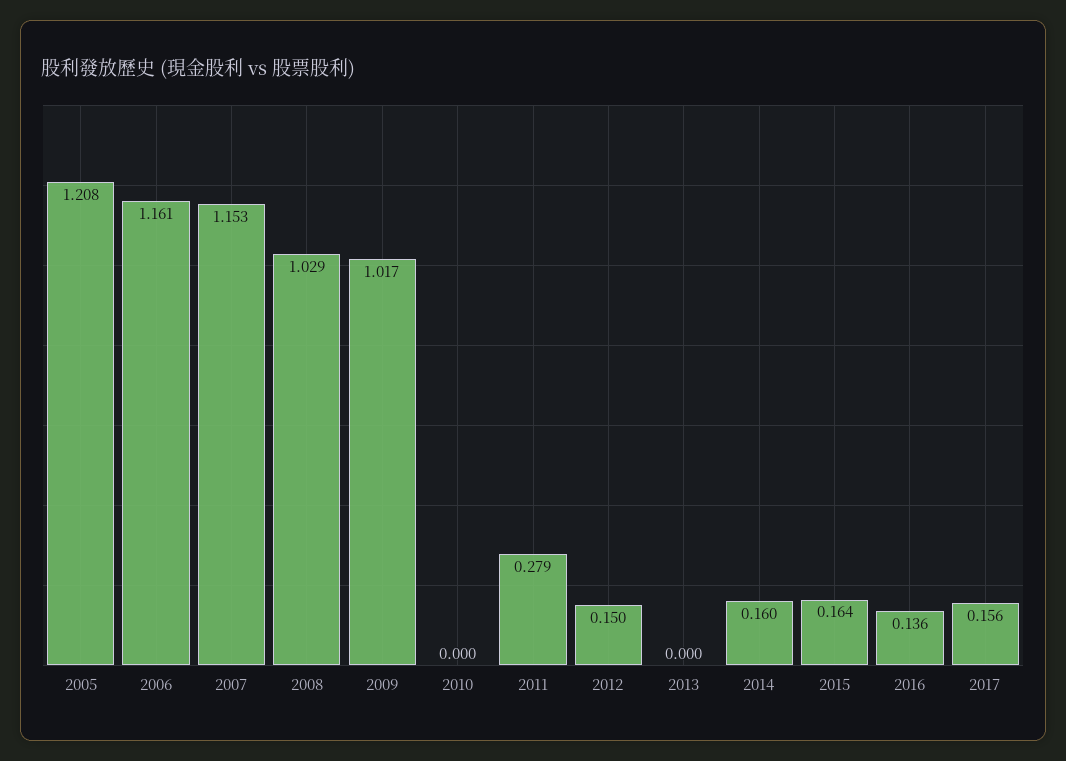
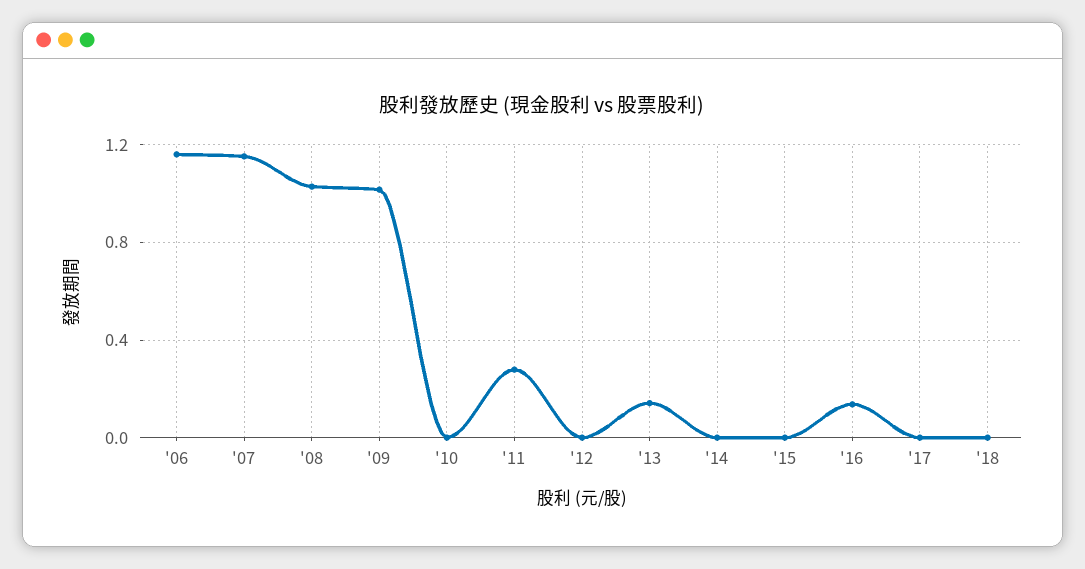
2005: 1.208 -> none
2012: 0.15 -> 0
2013: 0 -> 0.15
2014: 0.16 -> 0
2015: 0.164 -> 0
2017: 0.156 -> 0
'18: none -> 0

